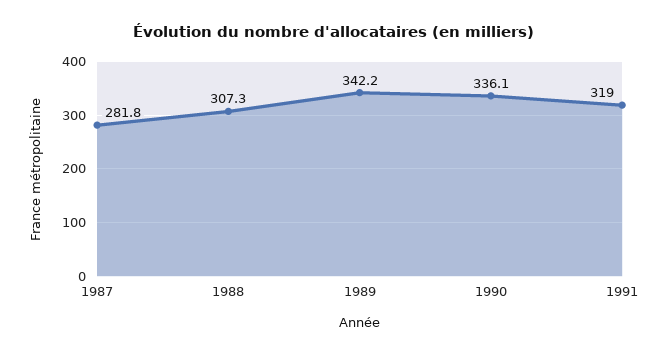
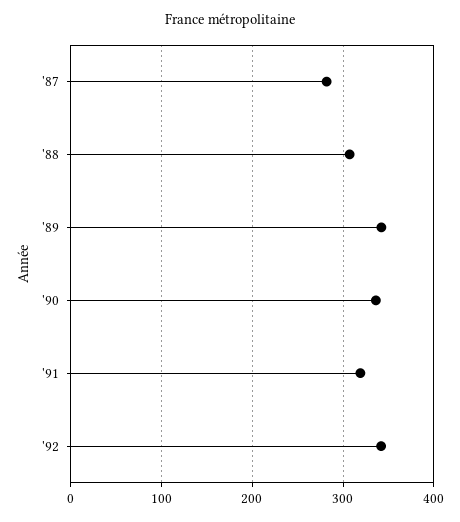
'92: none -> 340

